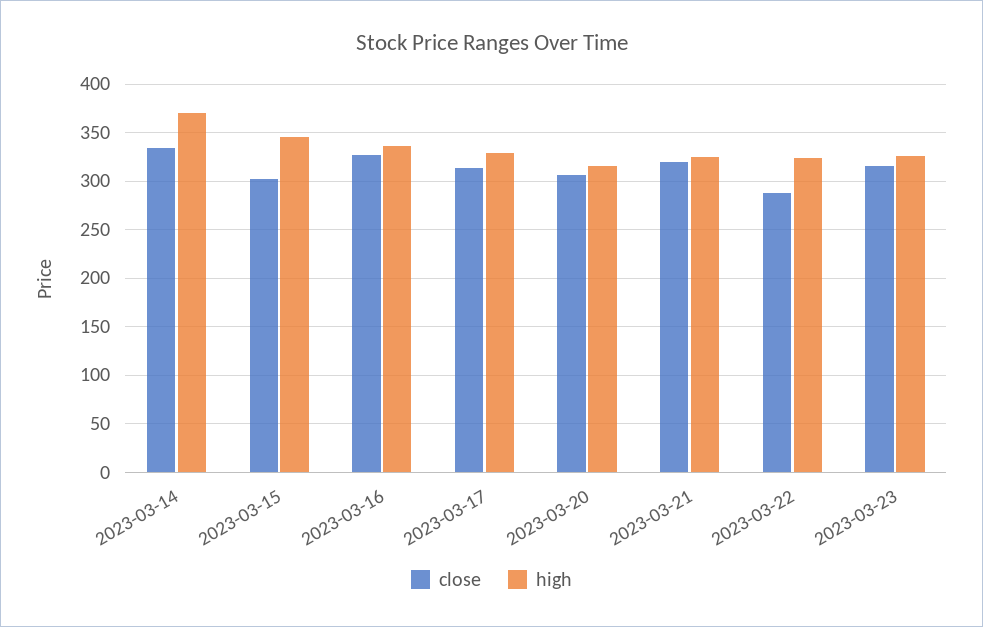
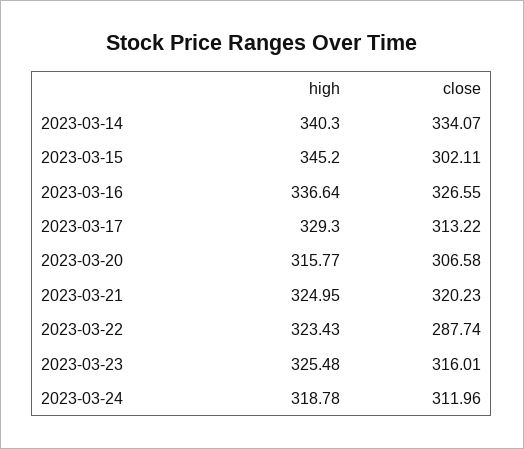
high, 2023-03-14: 370 -> 340.3
high, 2023-03-24: none -> 318.78
close, 2023-03-24: none -> 311.96

